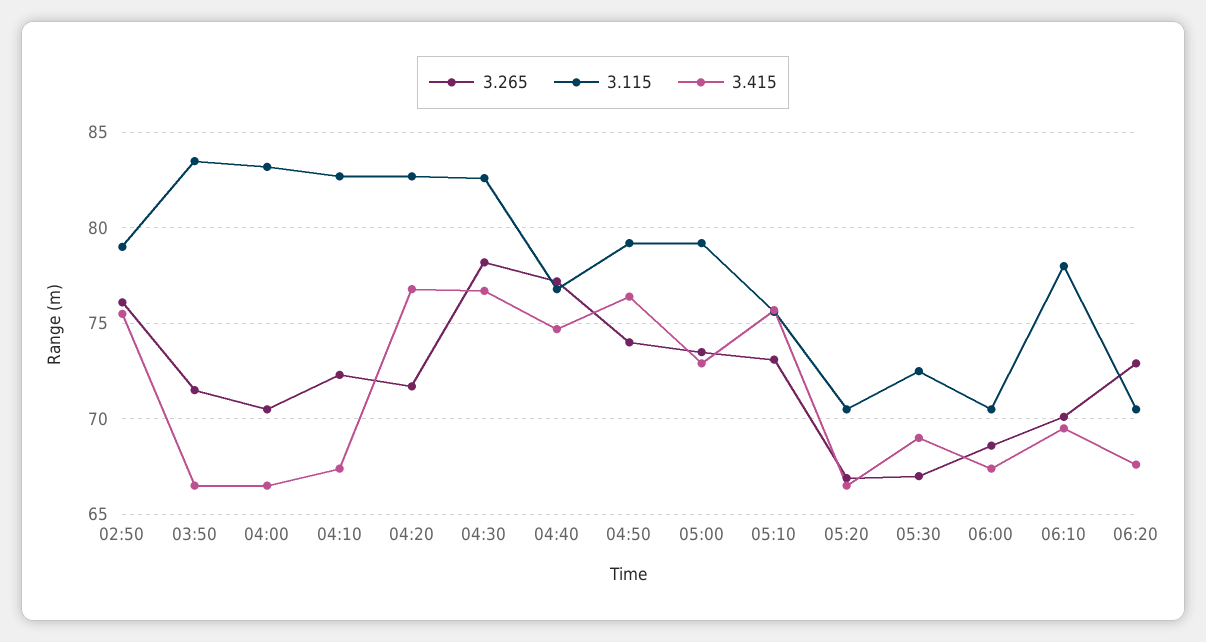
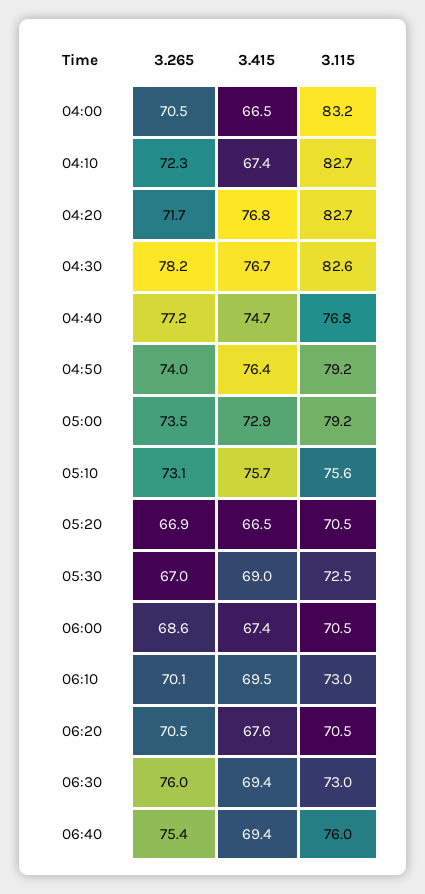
3.265, 02:50: 76 -> none
3.115, 02:50: 79 -> none
3.415, 02:50: 75.5 -> none
3.265, 03:50: 71.5 -> none
3.115, 03:50: 83.5 -> none
3.415, 03:50: 66.5 -> none
3.115, 06:10: 78 -> 73
3.265, 06:20: 73 -> 70.5
3.265, 06:30: none -> 76
3.415, 06:30: none -> 69.4
3.115, 06:30: none -> 73
3.265, 06:40: none -> 75.4
3.415, 06:40: none -> 69.4
3.115, 06:40: none -> 76

